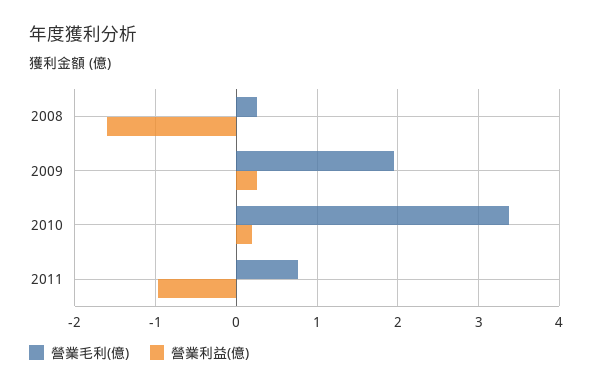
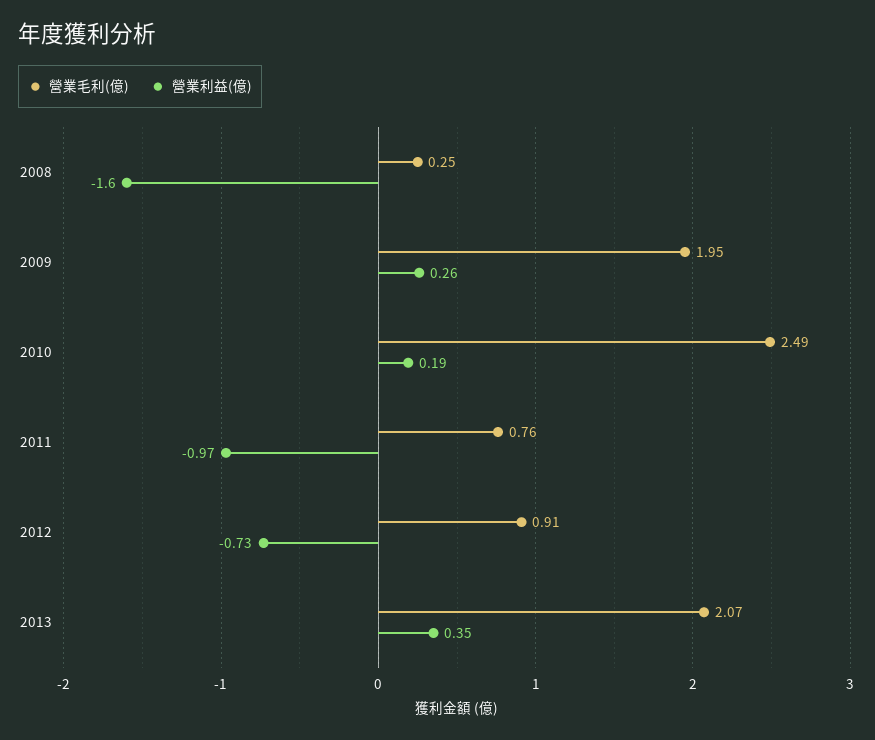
營業毛利(億), 2010: 3.4 -> 2.49
營業毛利(億), 2012: none -> 0.91
營業利益(億), 2012: none -> -0.73
營業毛利(億), 2013: none -> 2.07
營業利益(億), 2013: none -> 0.35

